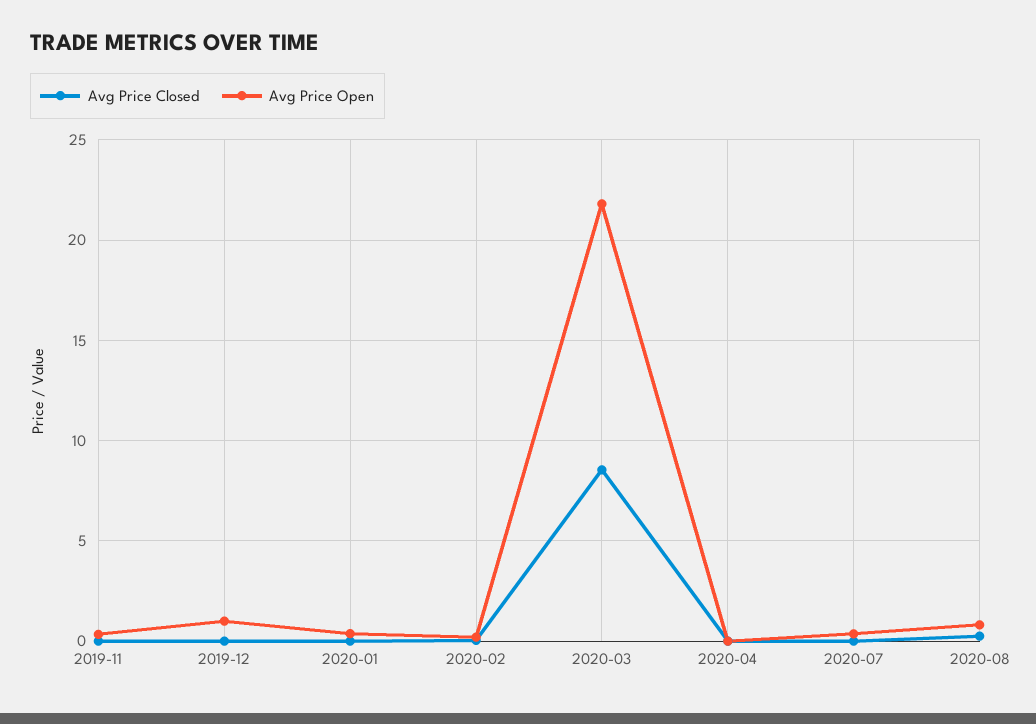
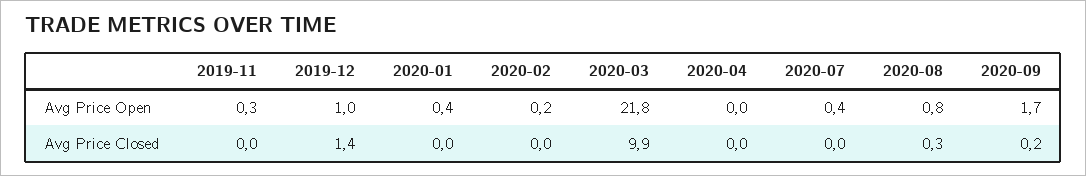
Avg Price Closed, 2019-12: 0 -> 1.4
Avg Price Closed, 2020-03: 8.5 -> 9.9
Avg Price Open, 2020-09: none -> 1.7
Avg Price Closed, 2020-09: none -> 0.2

